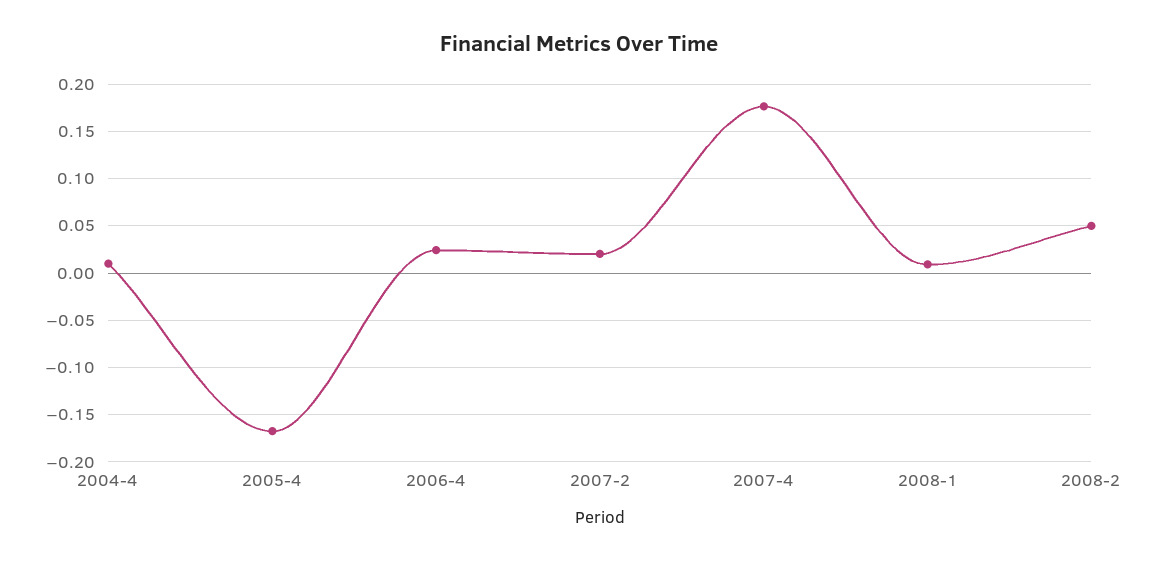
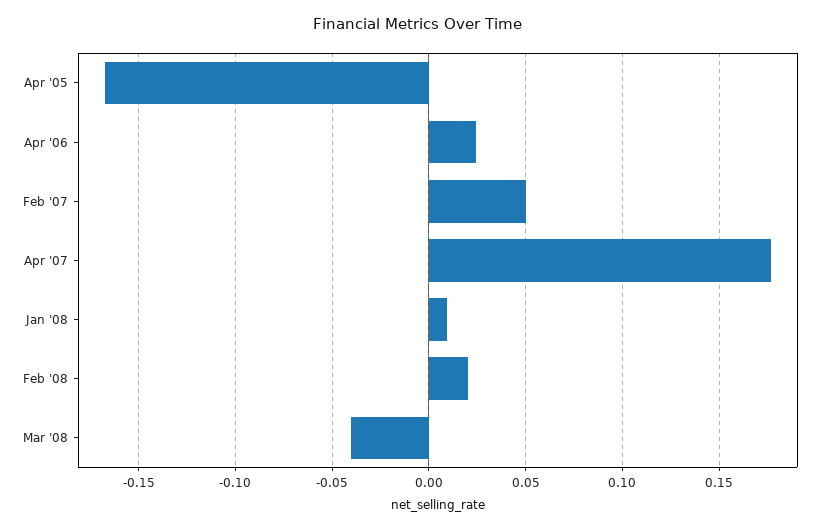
2004-4: 0.01 -> none
2007-2: 0.02 -> 0.05
2008-2: 0.05 -> 0.02
Mar '08: none -> -0.04

